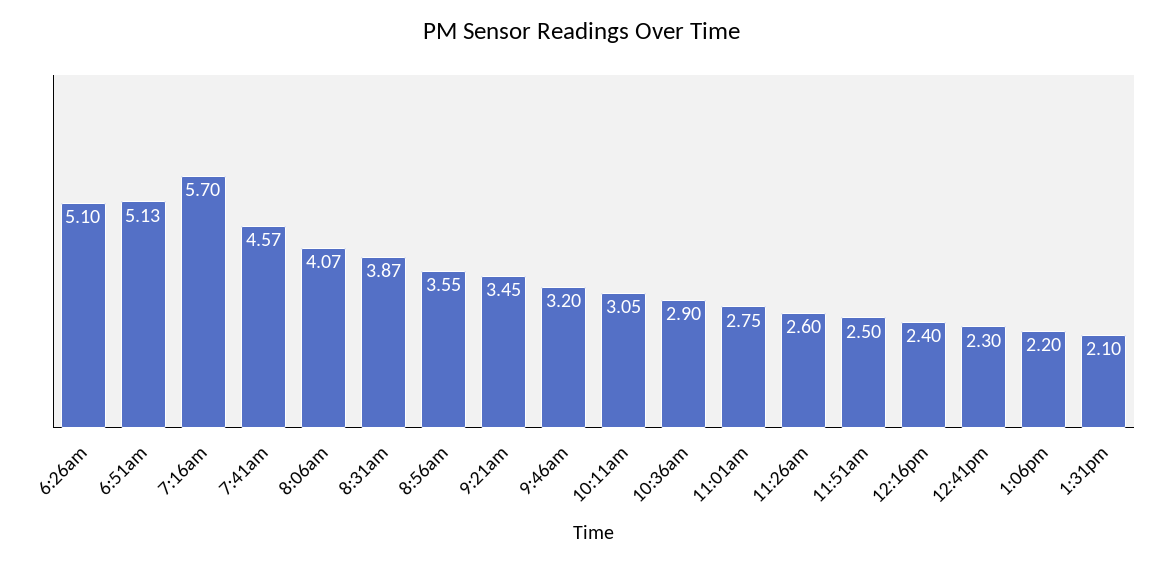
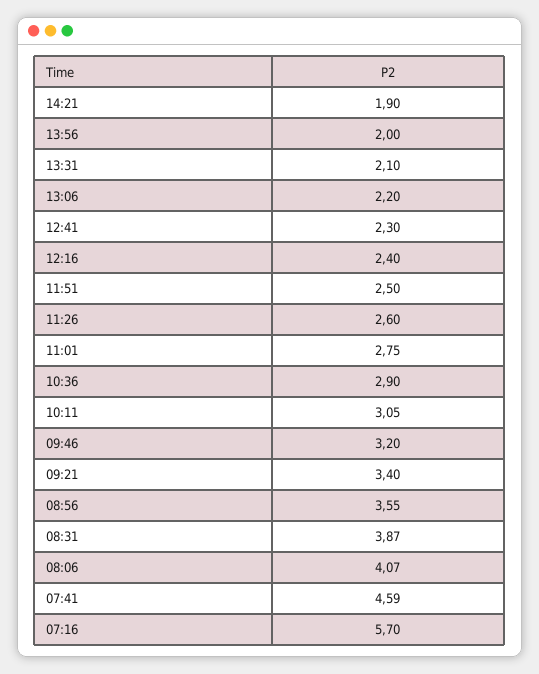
6:26am: 5.1 -> none
6:51am: 5.13 -> none
7:41am: 4.57 -> 4.59
9:21am: 3.45 -> 3.4
14:21: none -> 1.9
13:56: none -> 2

